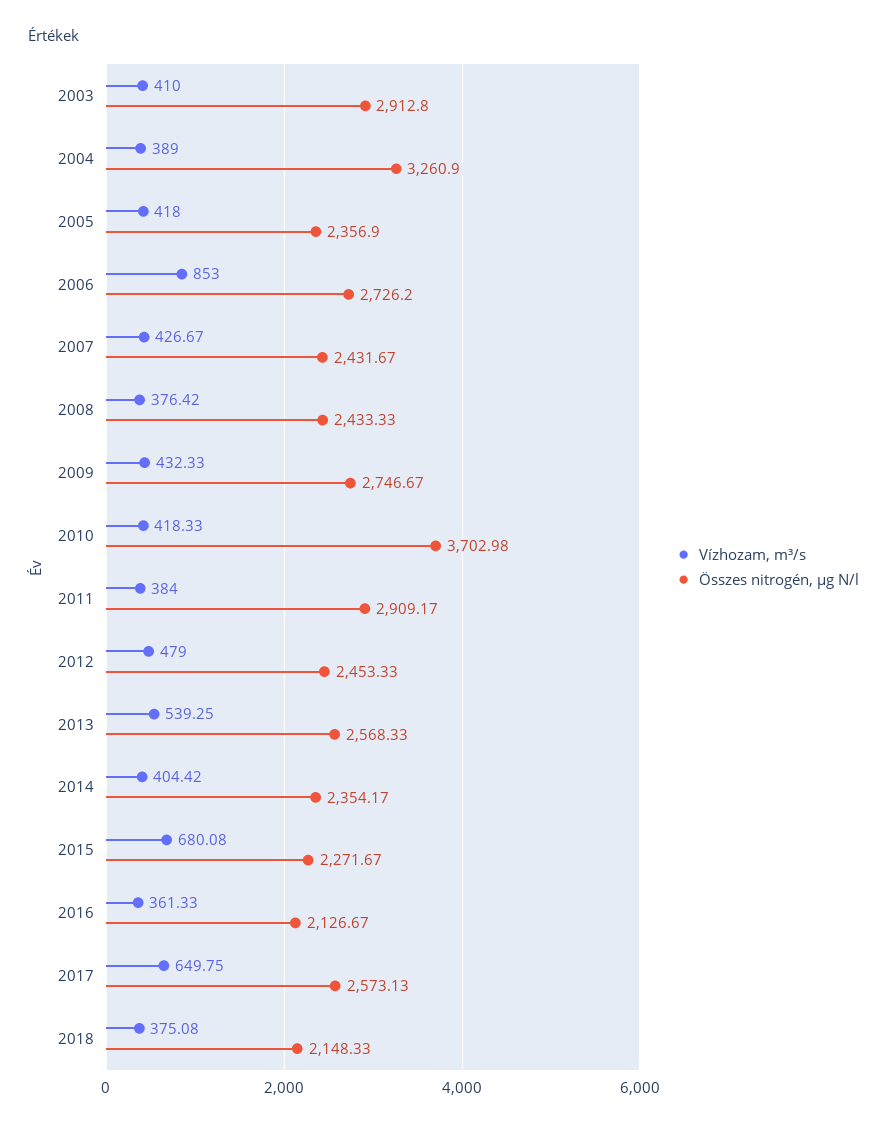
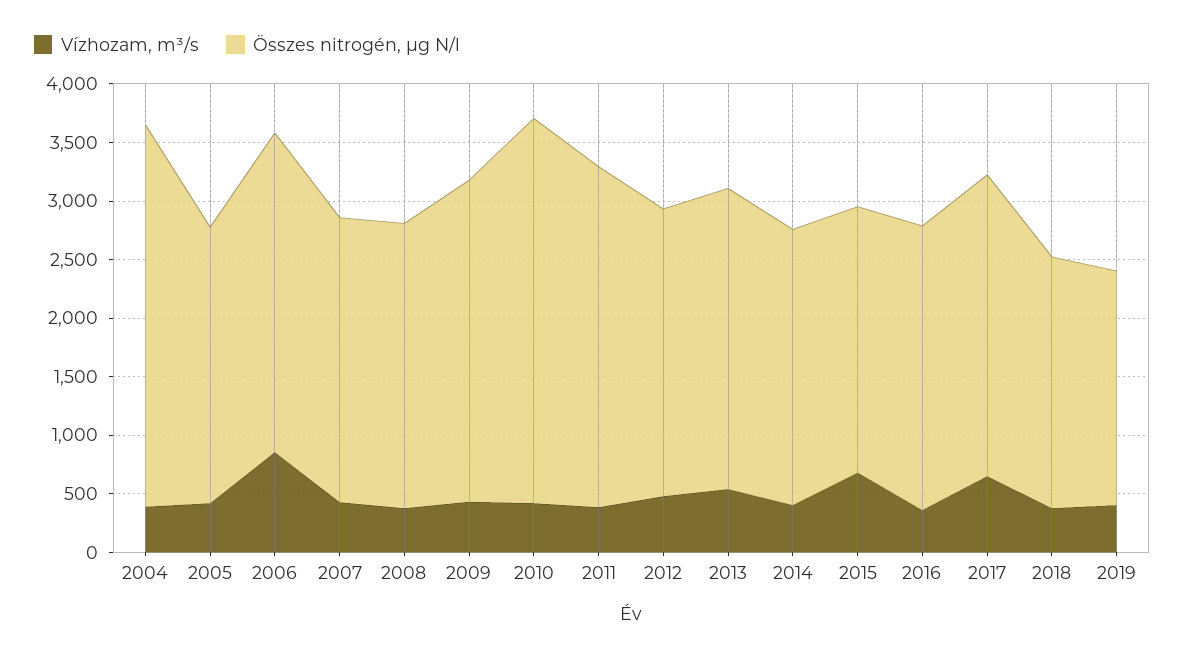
Vízhozam, m³/s, 2003: 410 -> none
Összes nitrogén, µg N/l, 2003: 2912.8 -> none
Összes nitrogén, µg N/l, 2010: 3702.98 -> 3300
Összes nitrogén, µg N/l, 2016: 2126.67 -> 2400
Vízhozam, m³/s, 2019: none -> 400
Összes nitrogén, µg N/l, 2019: none -> 2000

